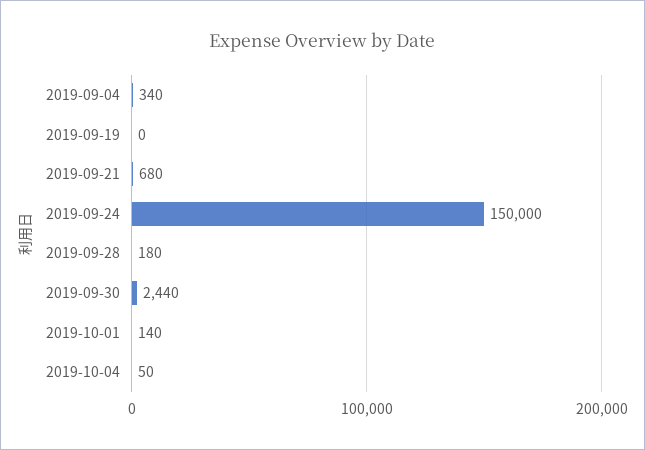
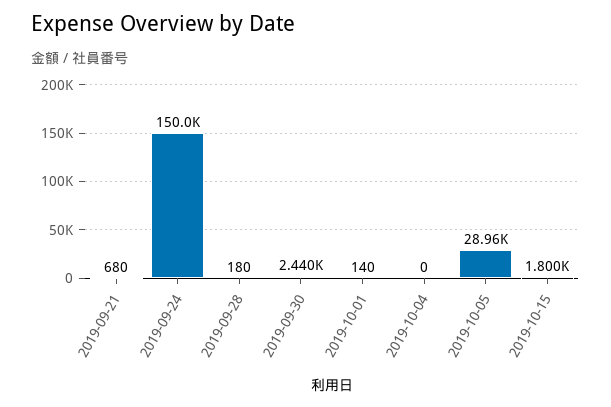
2019-09-04: 340 -> none
2019-09-19: 0 -> none
2019-10-04: 50 -> 0
2019-10-05: none -> 28960
2019-10-15: none -> 1800

